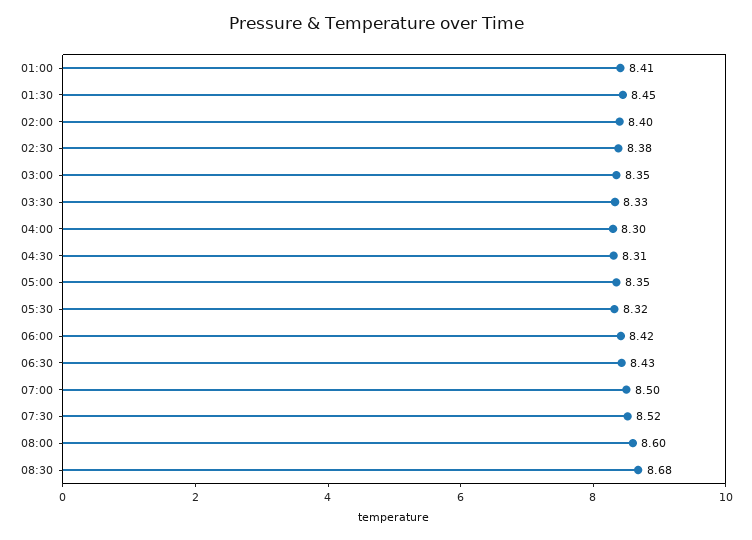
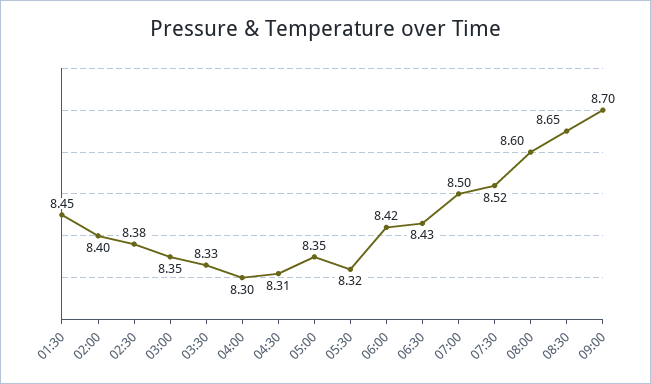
01:00: 8.41 -> none
08:30: 8.68 -> 8.65
09:00: none -> 8.7

